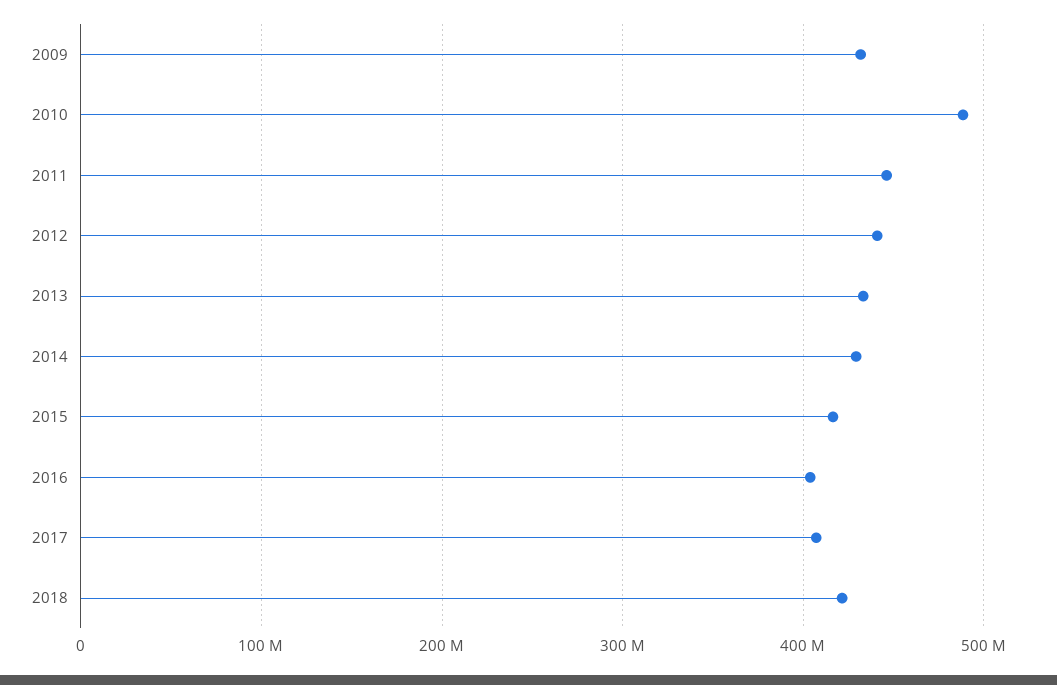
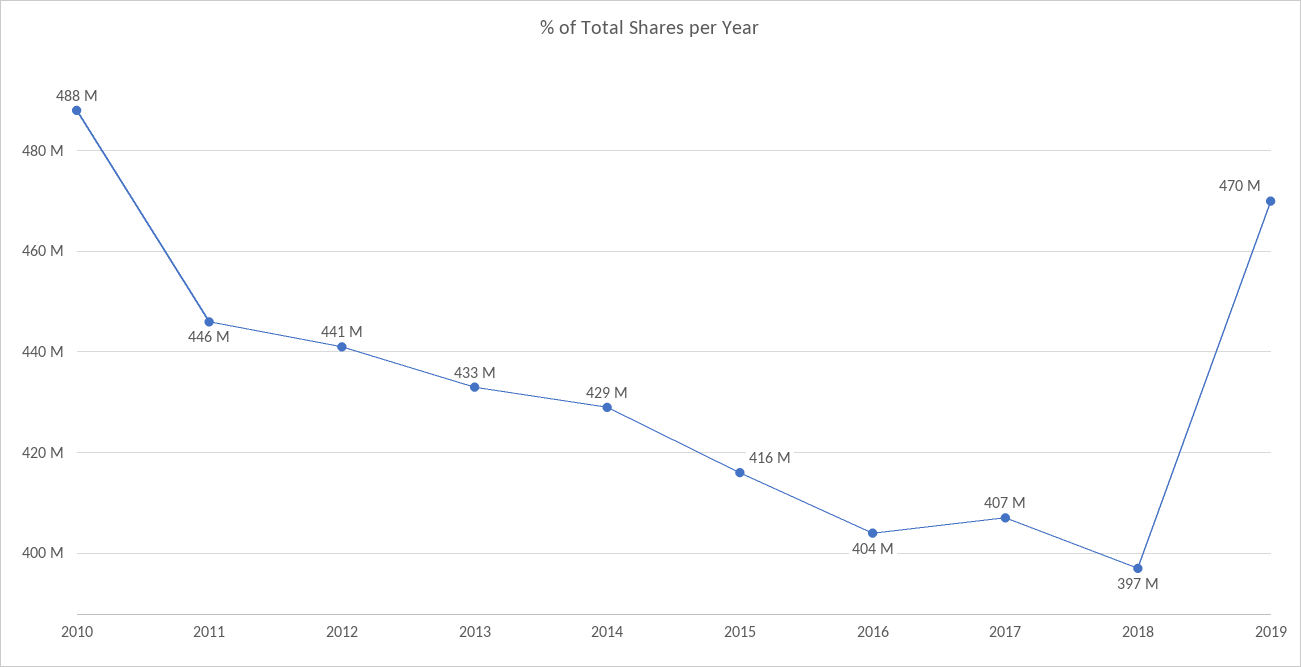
2009: 430000000 -> none
2018: 420000000 -> 397000000
2019: none -> 470000000

